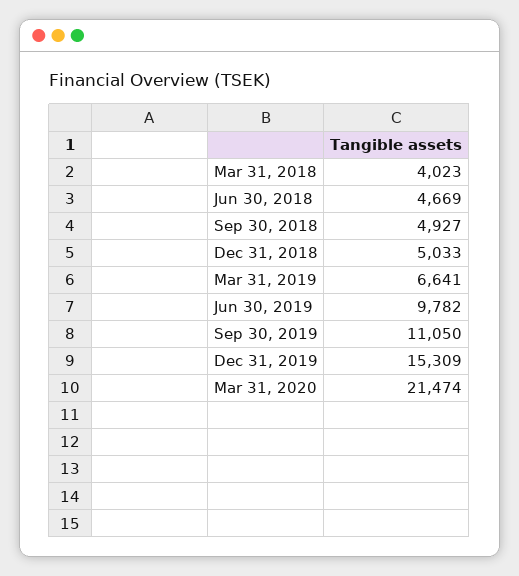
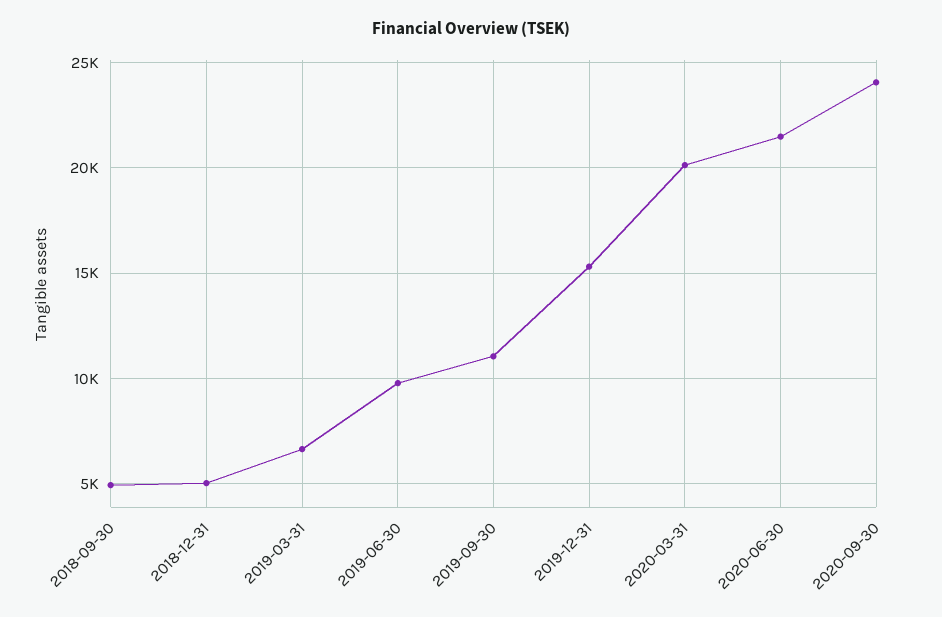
Mar 31, 2018: 4023 -> none
Jun 30, 2018: 4669 -> none
Mar 31, 2020: 21474 -> 20000
2020-06-30: none -> 21500
2020-09-30: none -> 24000

